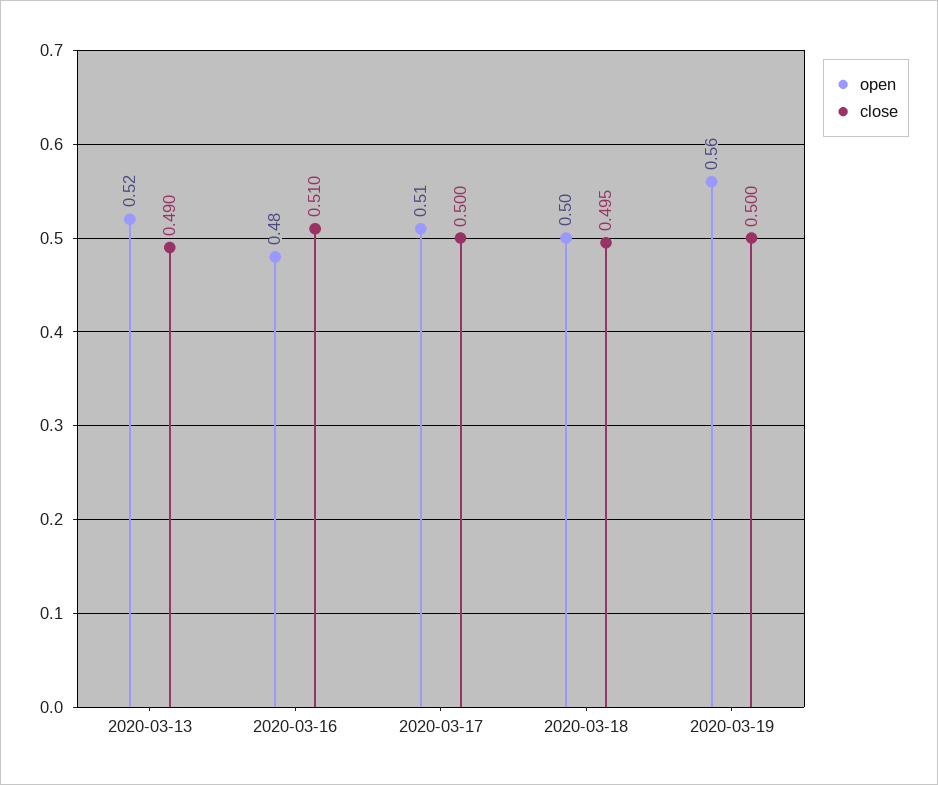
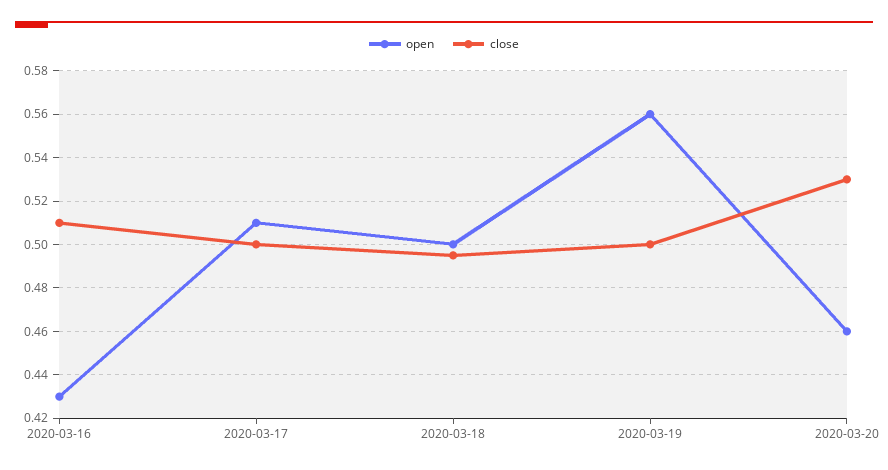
open, 2020-03-13: 0.52 -> none
close, 2020-03-13: 0.49 -> none
open, 2020-03-16: 0.48 -> 0.43
open, 2020-03-20: none -> 0.46
close, 2020-03-20: none -> 0.53

